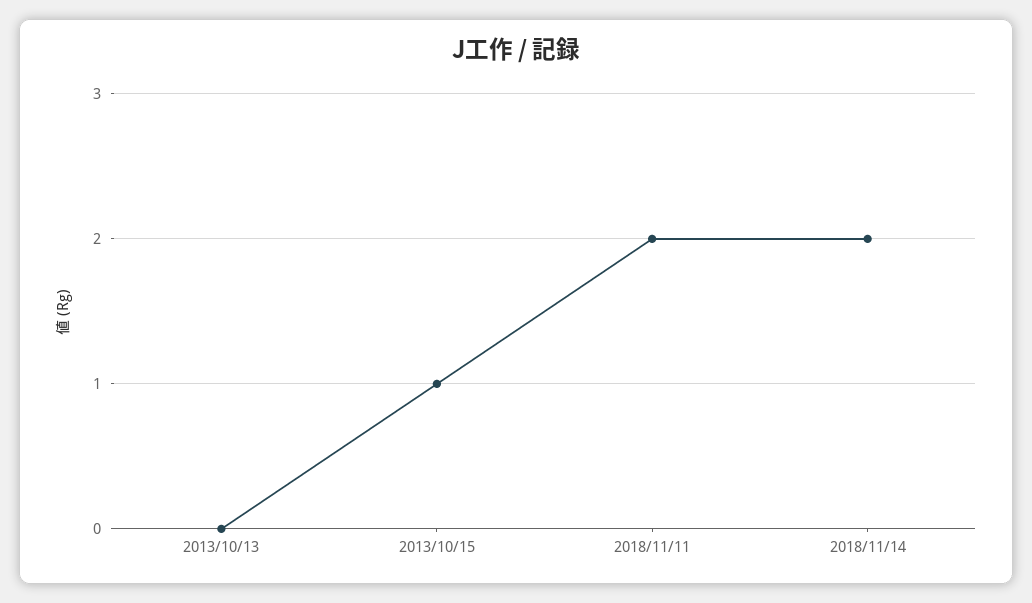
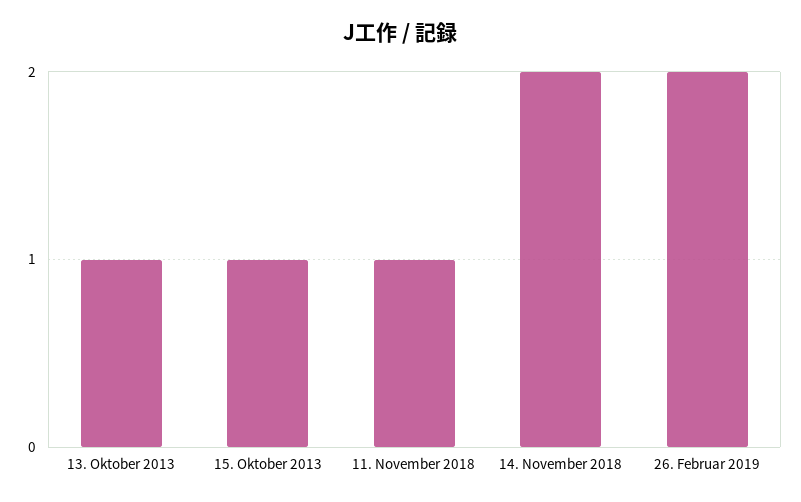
2013/10/13: 0 -> 1
2018/11/11: 2 -> 1
26. Februar 2019: none -> 2

